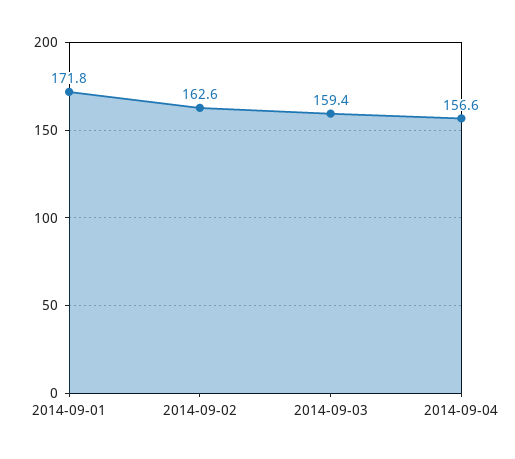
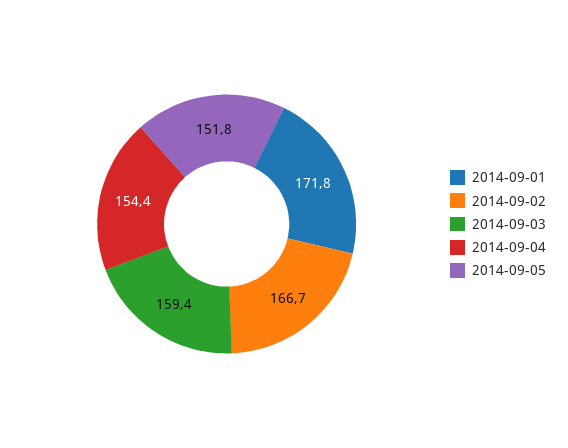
2014-09-02: 162.6 -> 166.7
2014-09-04: 156.6 -> 154.4
2014-09-05: none -> 151.8

